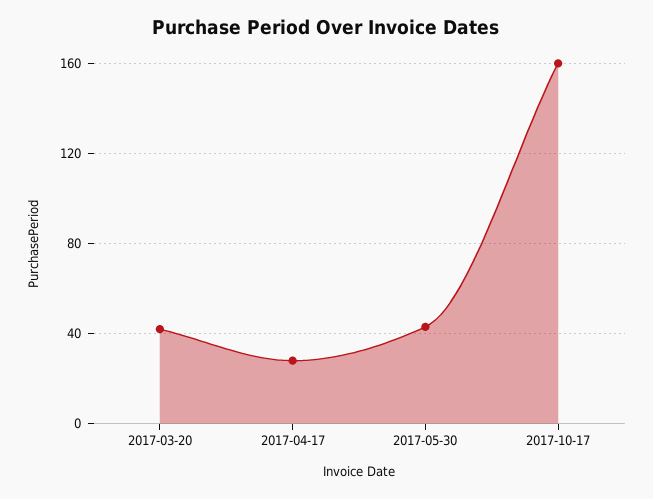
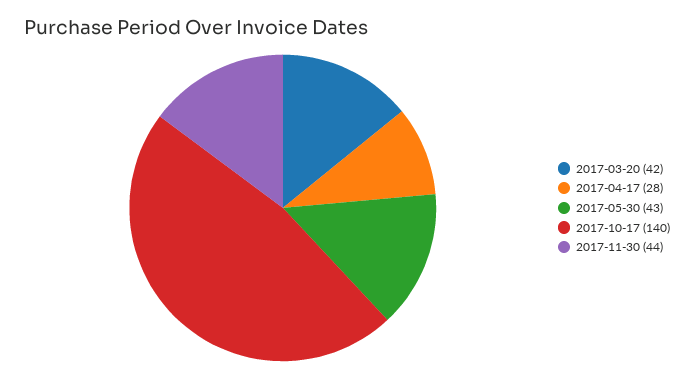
2017-10-17: 160 -> 140
2017-11-30: none -> 44

